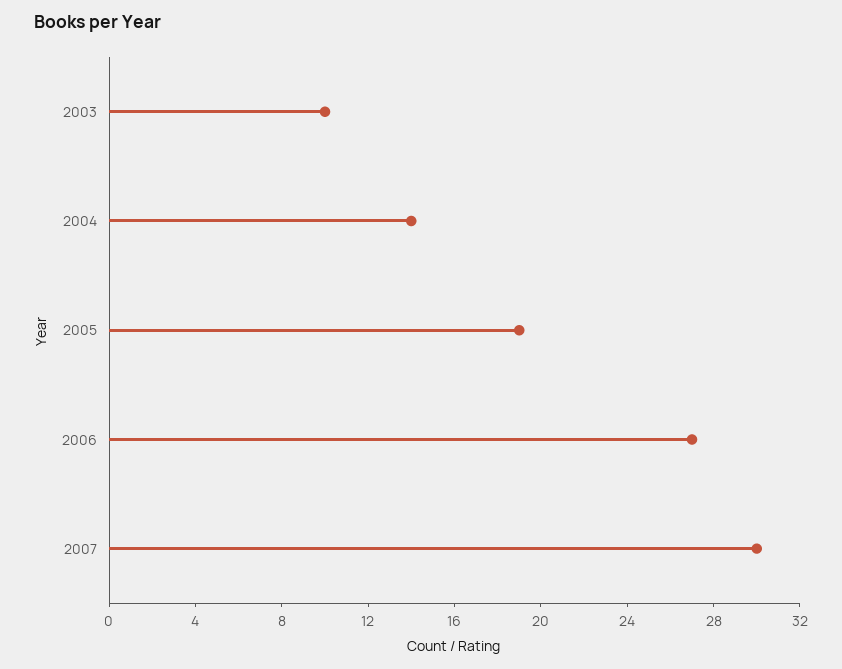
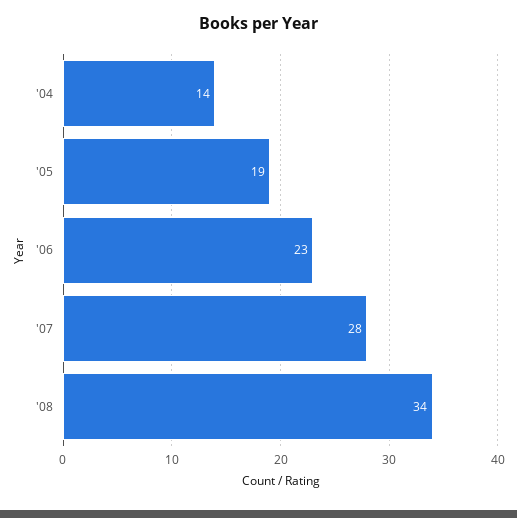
2003: 10 -> none
2006: 27 -> 23
2007: 30 -> 28
'08: none -> 34

